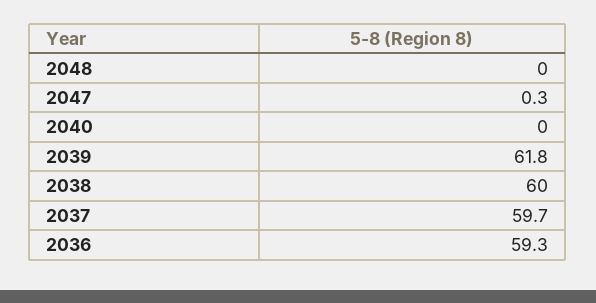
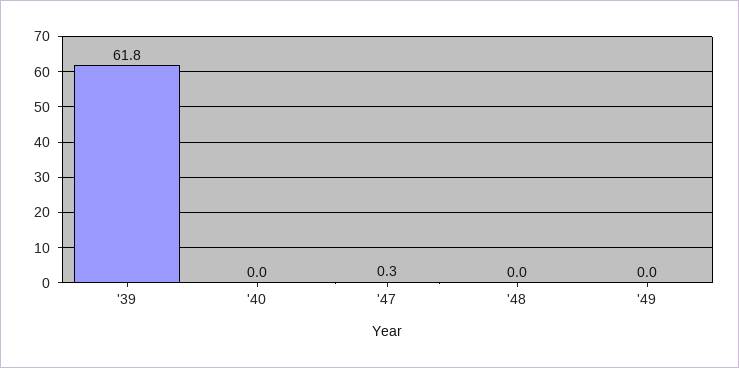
2038: 60 -> none
2037: 59.7 -> none
2036: 59.3 -> none
'49: none -> 0

